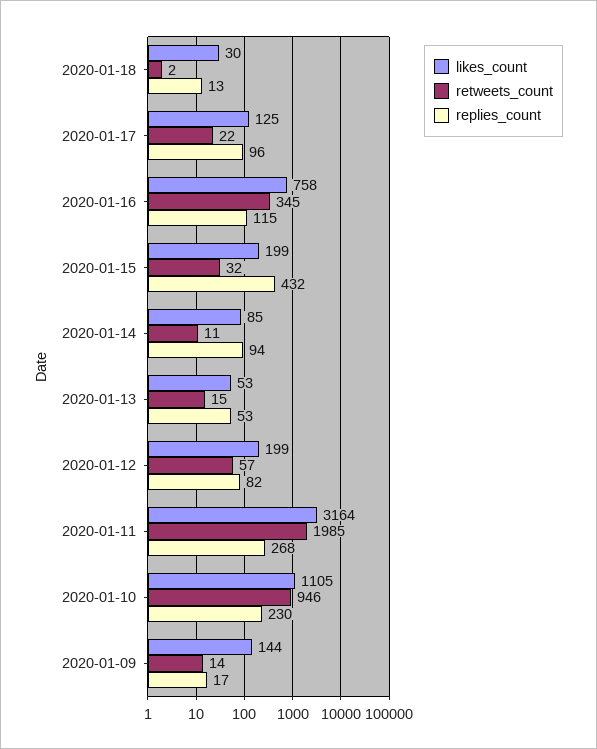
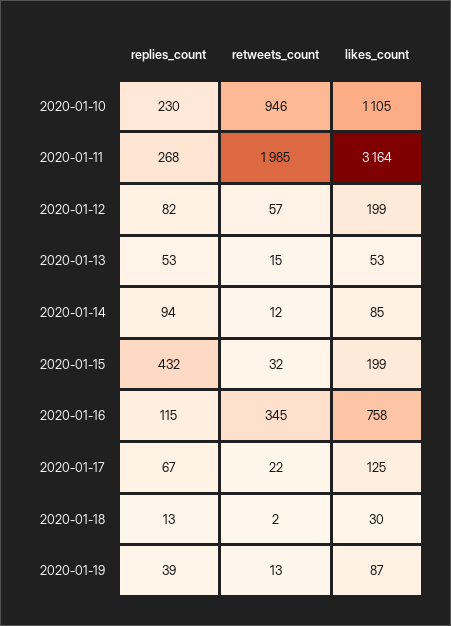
replies_count, 2020-01-17: 96 -> 67
retweets_count, 2020-01-14: 11 -> 12
likes_count, 2020-01-09: 144 -> none
retweets_count, 2020-01-09: 14 -> none
replies_count, 2020-01-09: 17 -> none
replies_count, 2020-01-19: none -> 39
retweets_count, 2020-01-19: none -> 13
likes_count, 2020-01-19: none -> 87

